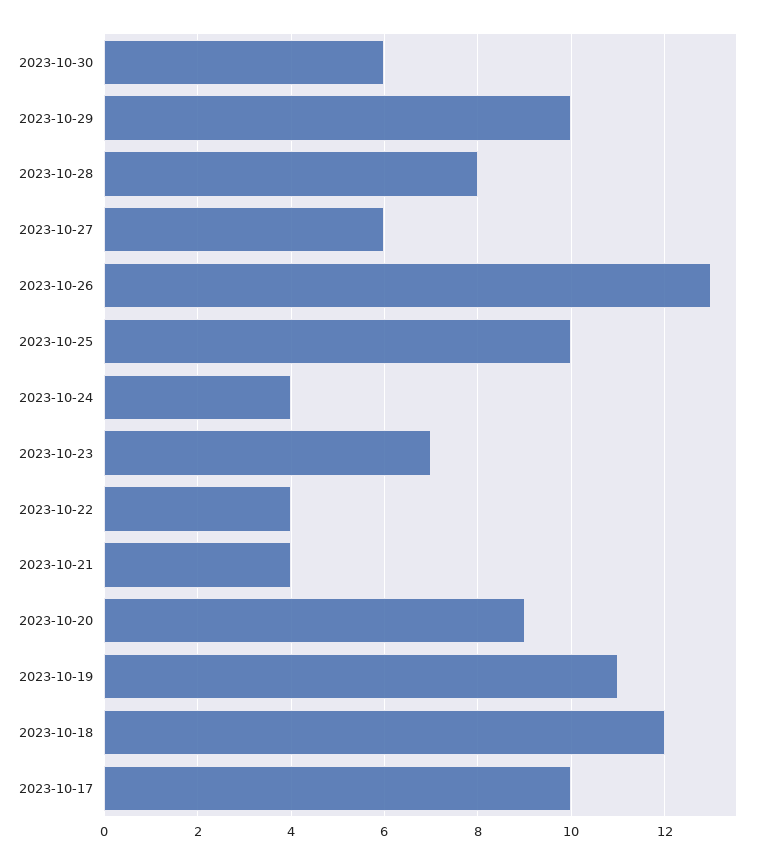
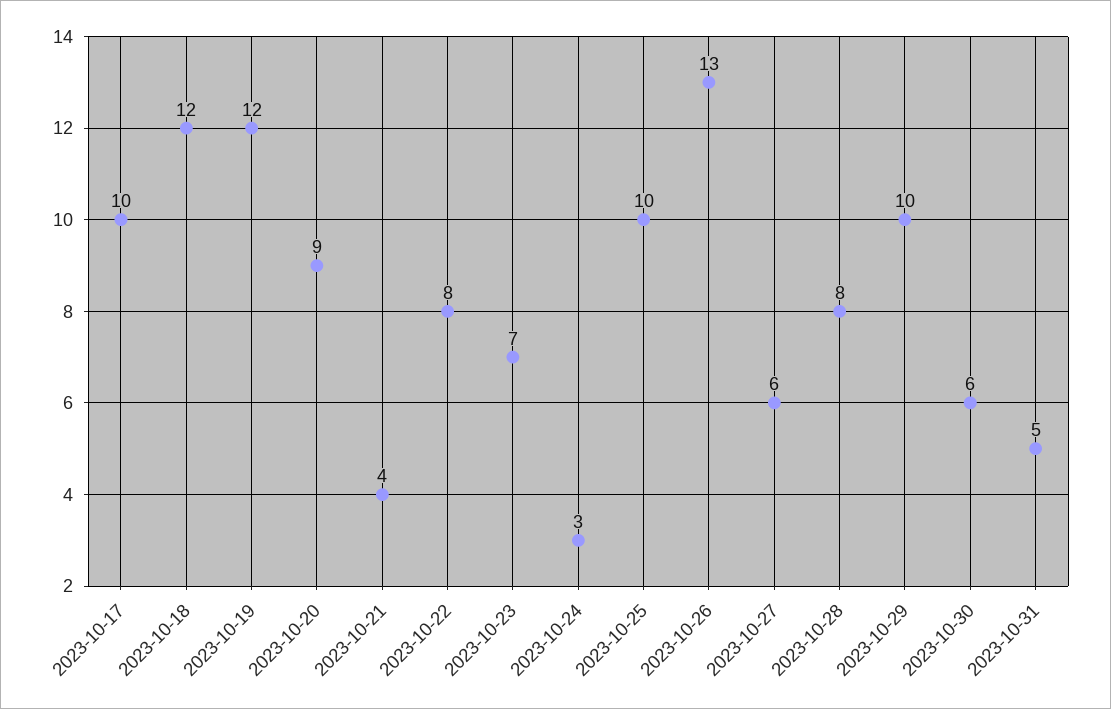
2023-10-24: 4 -> 3
2023-10-22: 4 -> 8
2023-10-19: 11 -> 12
2023-10-31: none -> 5

